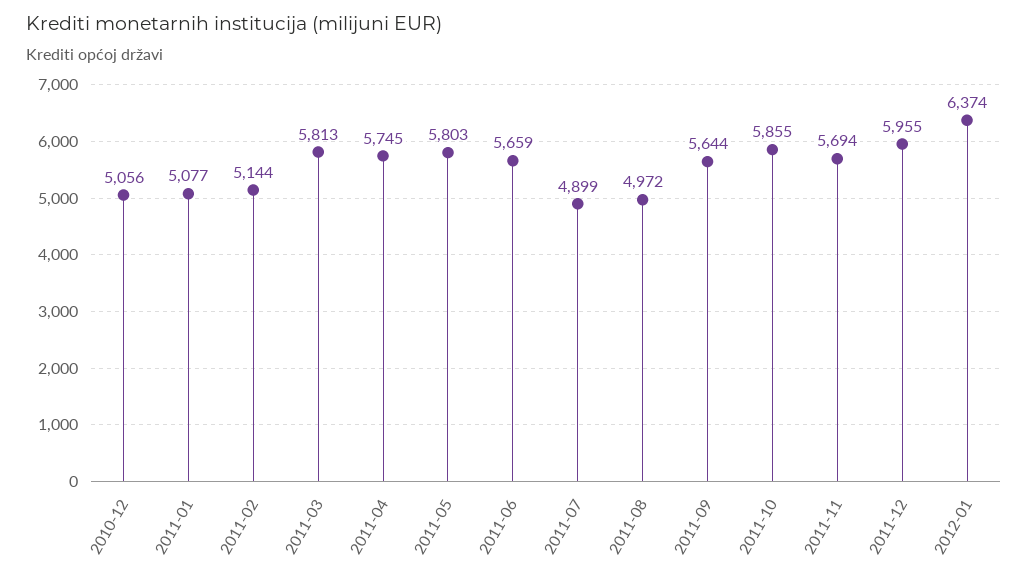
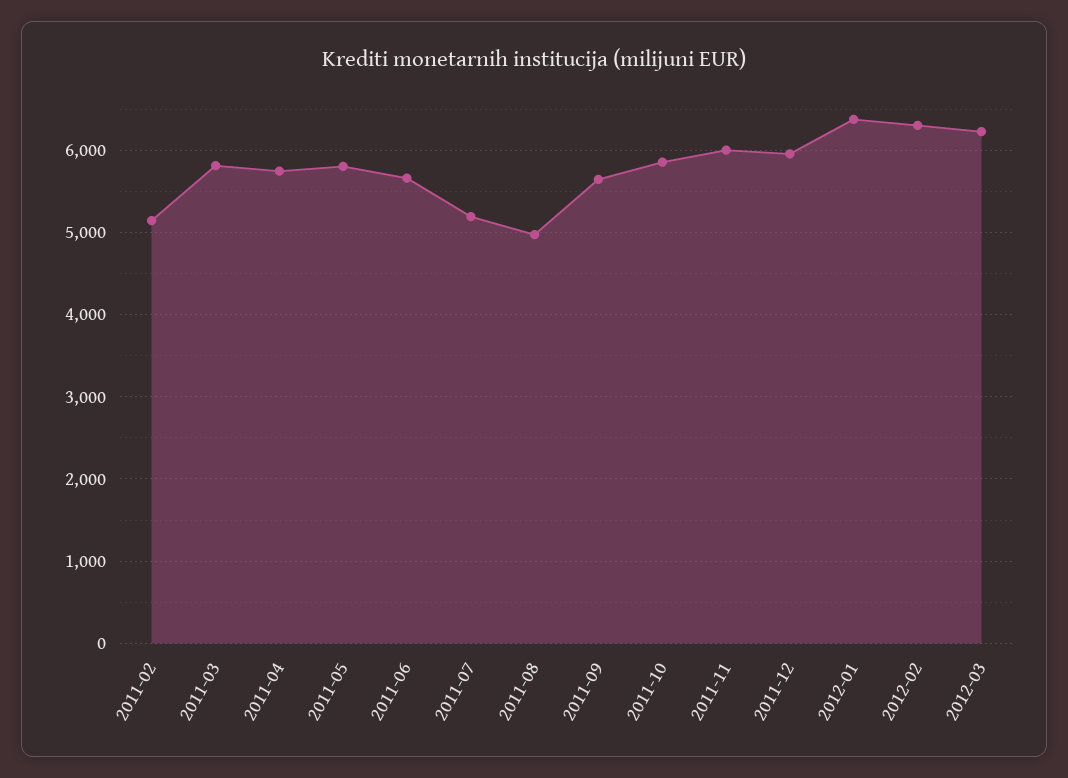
2010-12: 5056 -> none
2011-01: 5077 -> none
2011-07: 4899 -> 5200
2011-11: 5694 -> 6000
2012-02: none -> 6300
2012-03: none -> 6200

